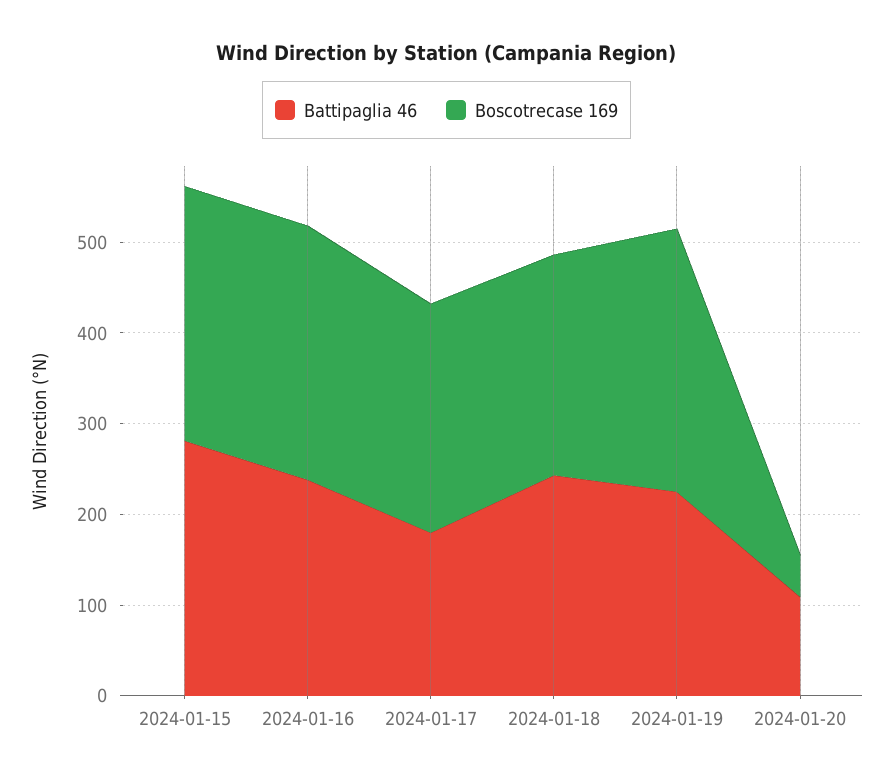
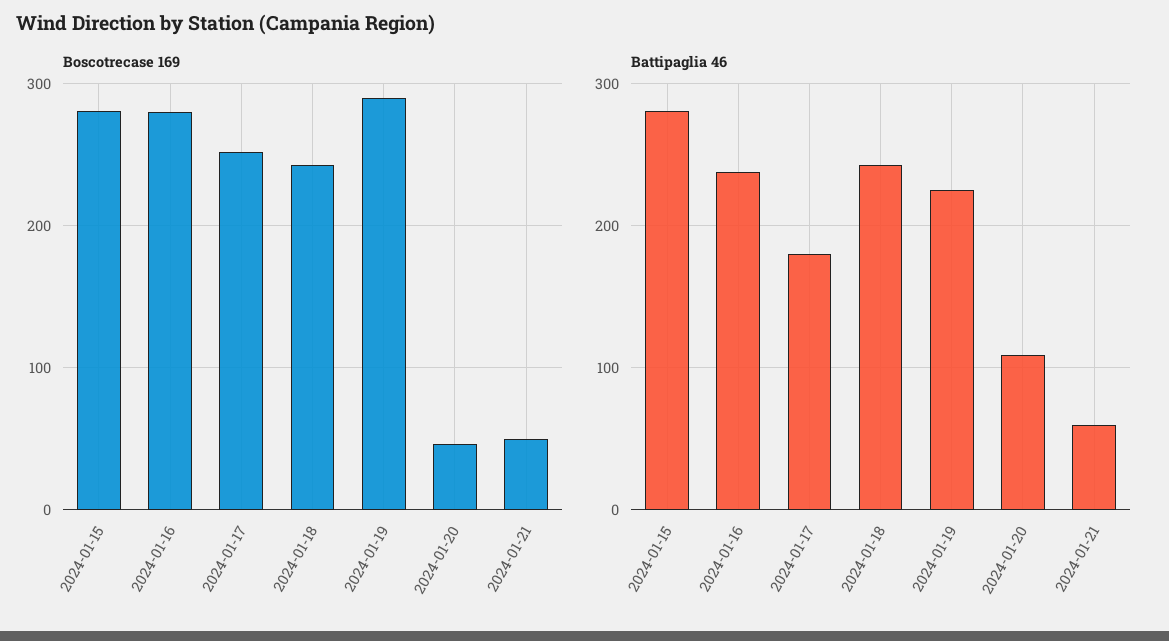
Boscotrecase 169, 2024-01-21: none -> 50
Battipaglia 46, 2024-01-21: none -> 60

